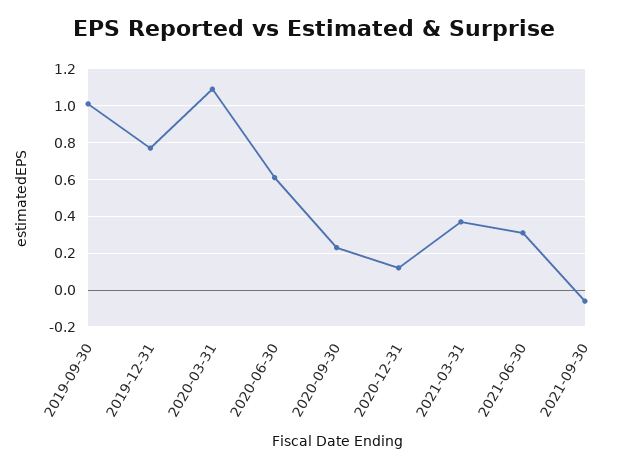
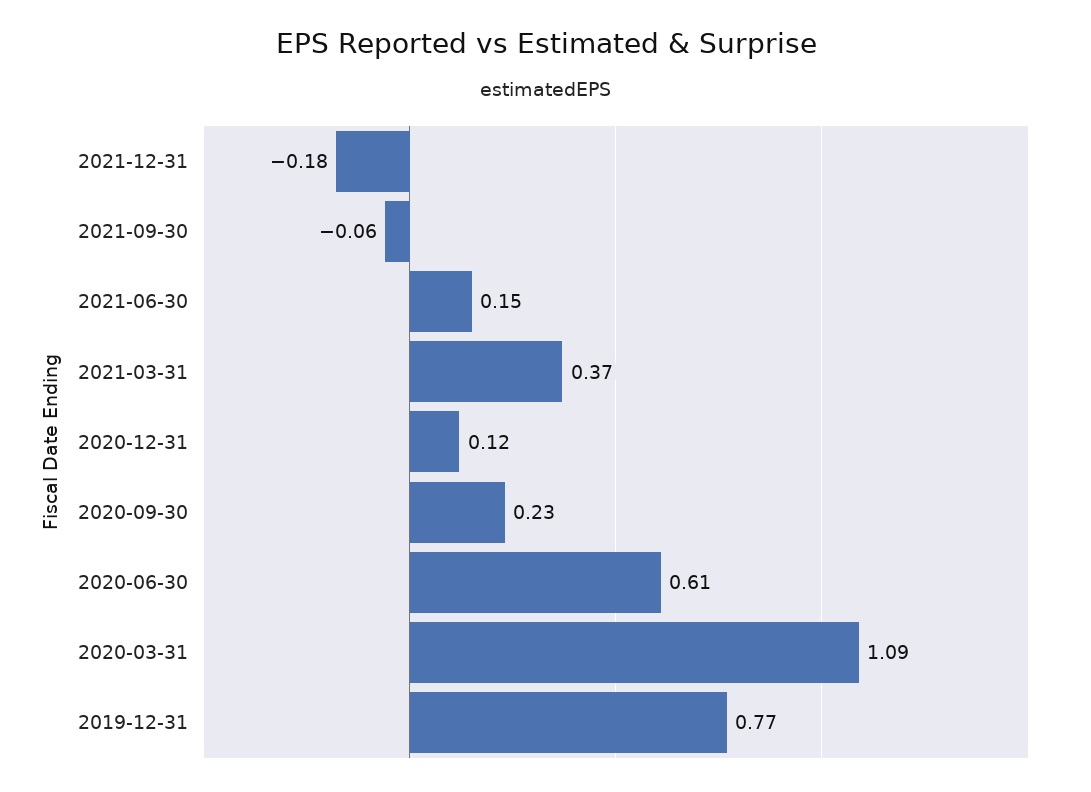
2019-09-30: 1 -> none
2021-06-30: 0.3 -> 0.15
2021-12-31: none -> -0.18

